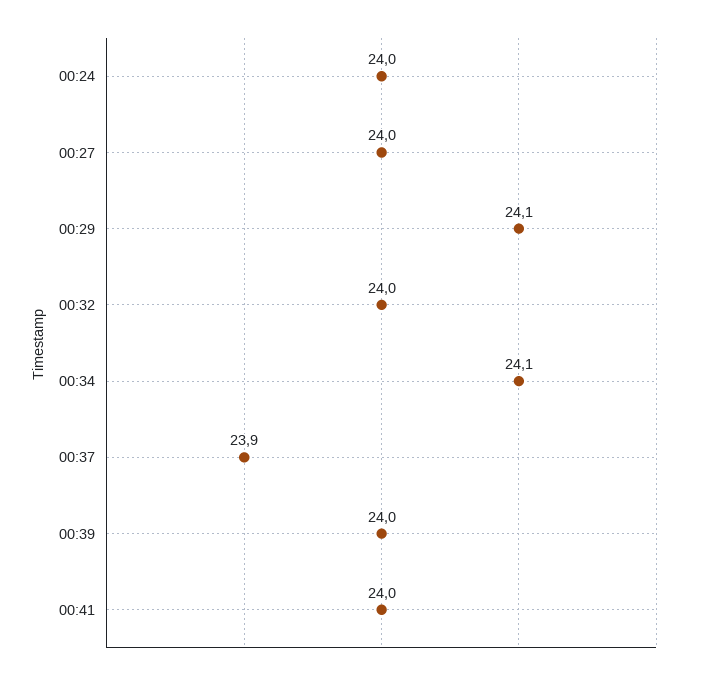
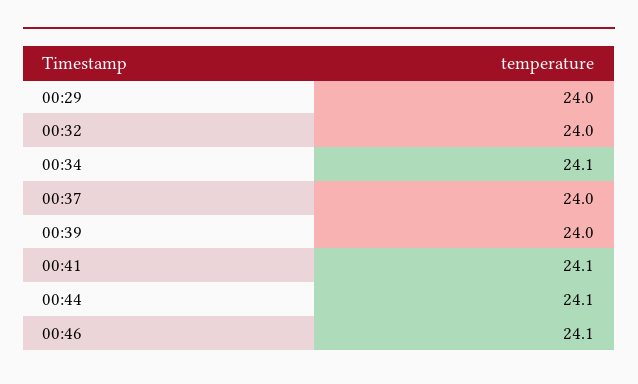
00:24: 24 -> none
00:27: 24 -> none
00:29: 24.1 -> 24
00:37: 23.9 -> 24
00:41: 24 -> 24.1
00:44: none -> 24.1
00:46: none -> 24.1

